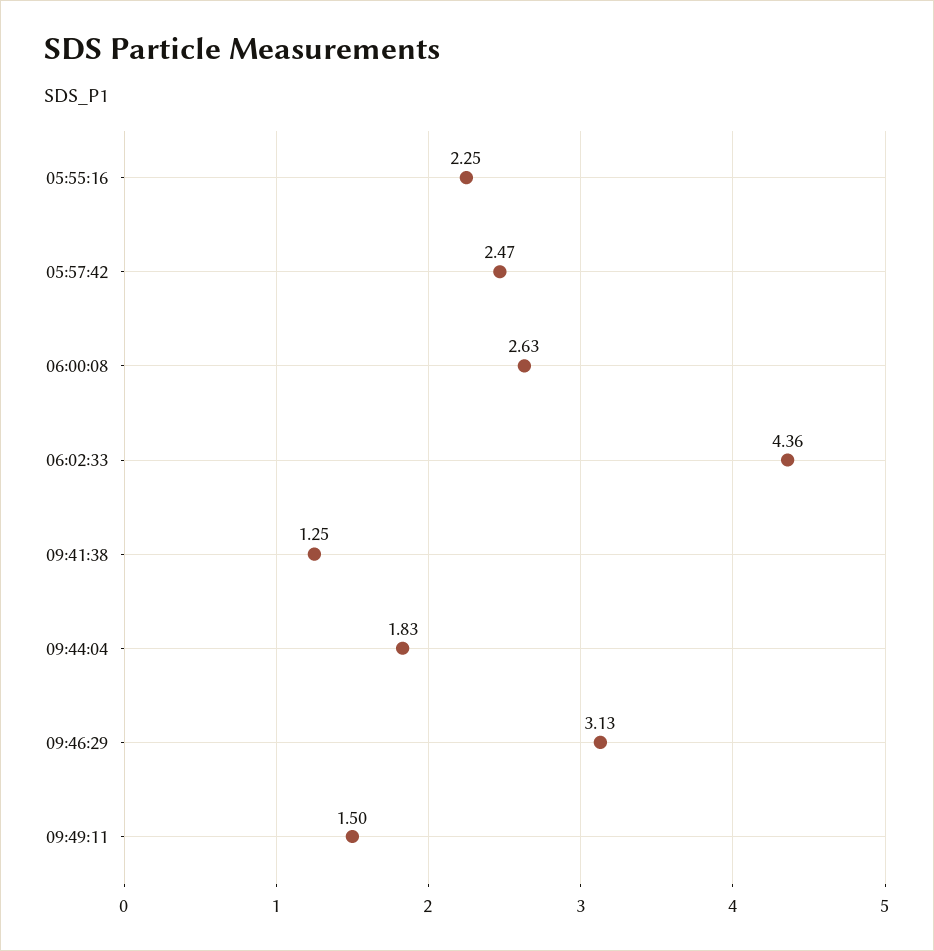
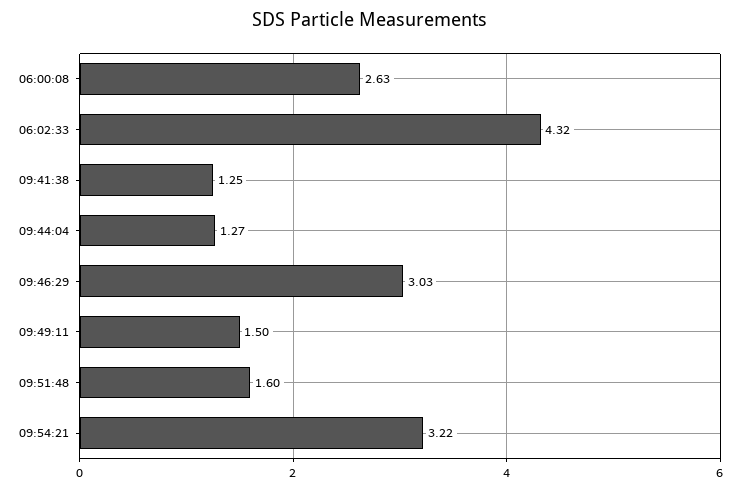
05:55:16: 2.25 -> none
05:57:42: 2.47 -> none
06:02:33: 4.36 -> 4.32
09:44:04: 1.83 -> 1.27
09:46:29: 3.13 -> 3.03
09:51:48: none -> 1.6
09:54:21: none -> 3.22

